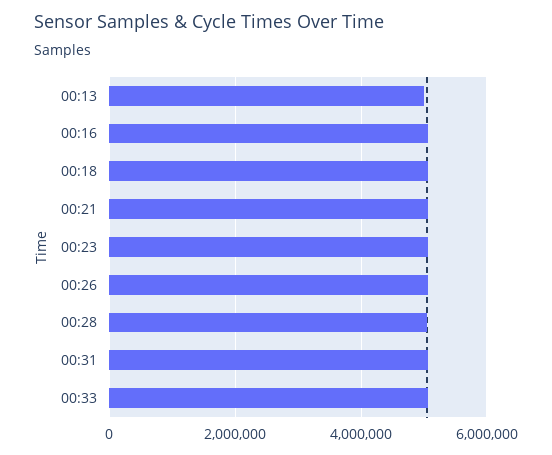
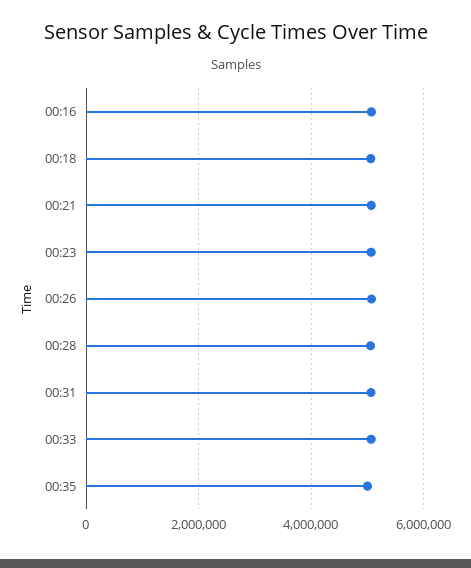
00:13: 5000000 -> none
00:35: none -> 5000000

